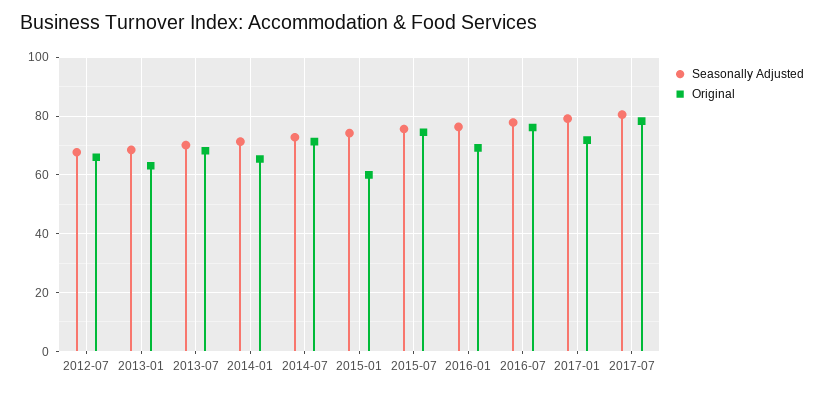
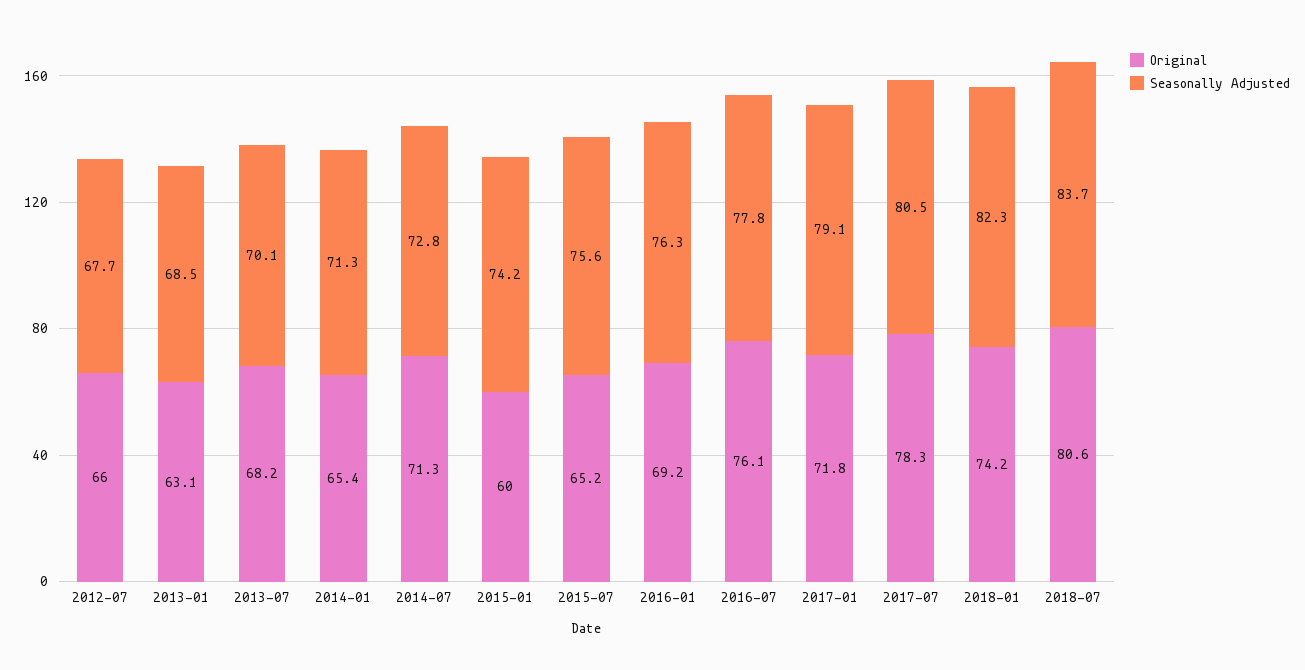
Original, 2015-07: 75 -> 65.2
Original, 2018-01: none -> 74.2
Seasonally Adjusted, 2018-01: none -> 82.3
Original, 2018-07: none -> 80.6
Seasonally Adjusted, 2018-07: none -> 83.7

